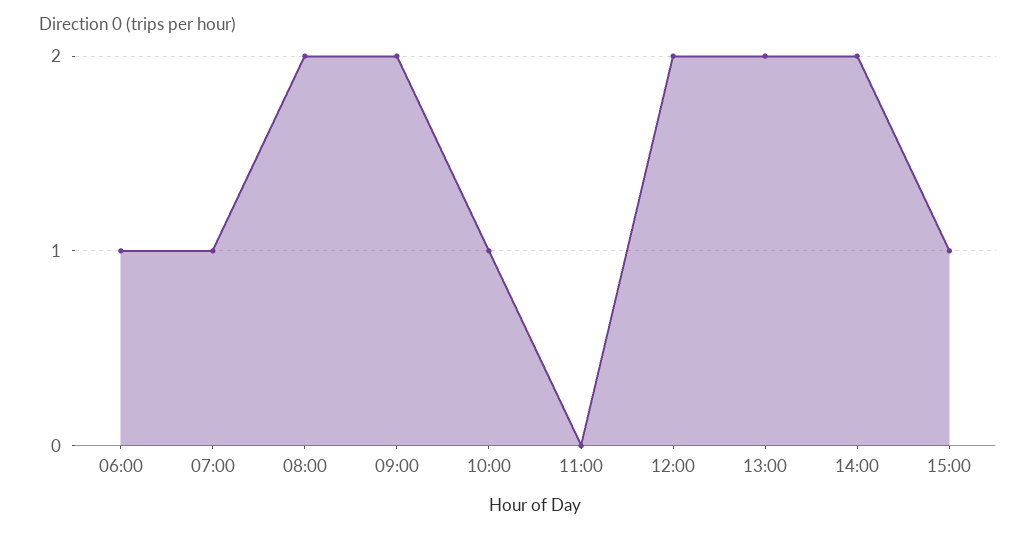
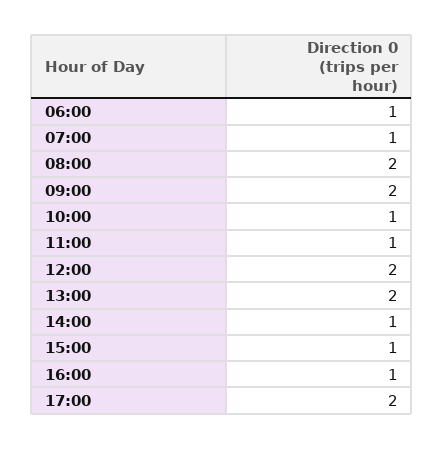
11:00: 0 -> 1
14:00: 2 -> 1
16:00: none -> 1
17:00: none -> 2

